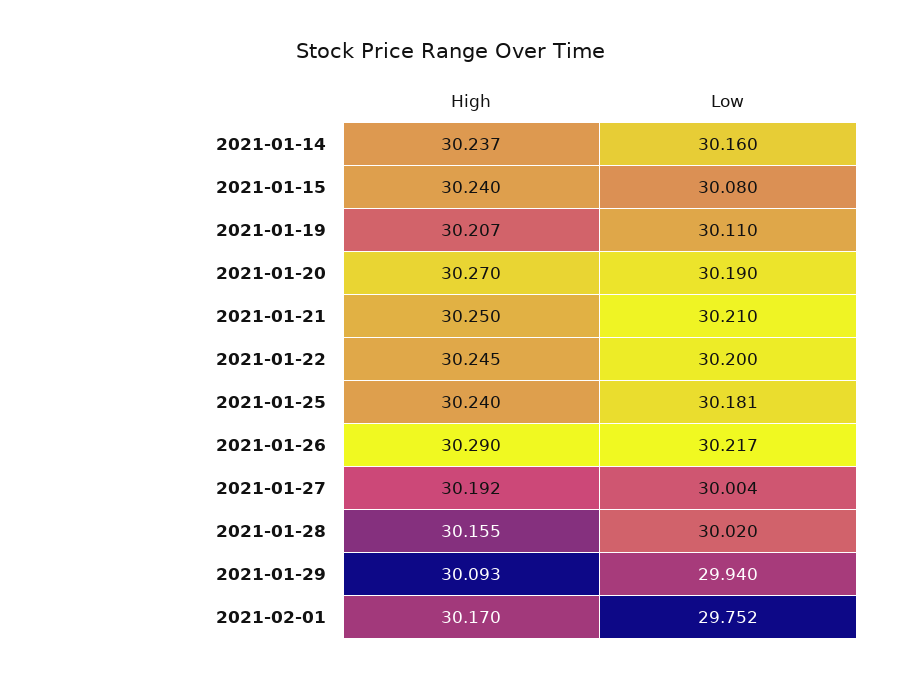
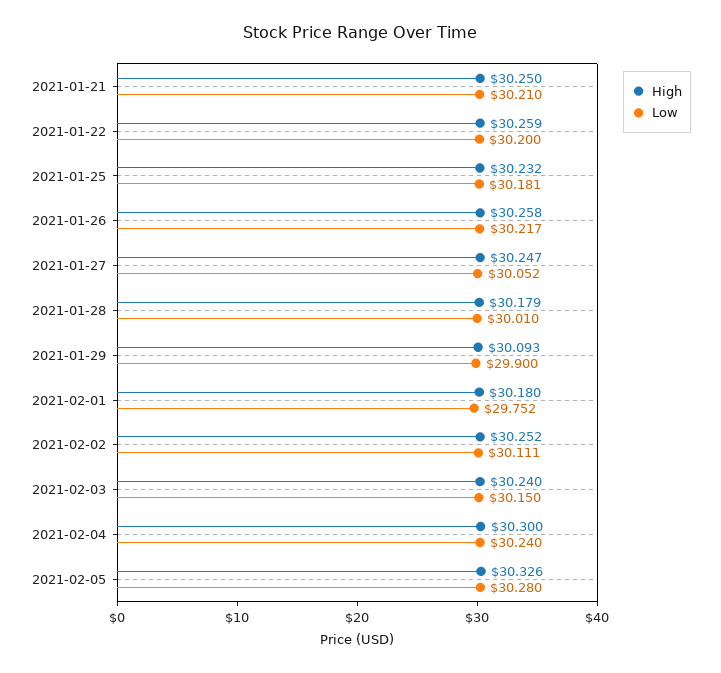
High, 2021-01-14: 30.237 -> none
Low, 2021-01-14: 30.16 -> none
High, 2021-01-15: 30.24 -> none
Low, 2021-01-15: 30.08 -> none
High, 2021-01-19: 30.207 -> none
Low, 2021-01-19: 30.11 -> none
High, 2021-01-20: 30.27 -> none
Low, 2021-01-20: 30.19 -> none
High, 2021-01-22: 30.245 -> 30.259
High, 2021-01-25: 30.24 -> 30.232
High, 2021-01-26: 30.29 -> 30.258
High, 2021-01-27: 30.192 -> 30.247
Low, 2021-01-27: 30.004 -> 30.052
High, 2021-01-28: 30.155 -> 30.179
Low, 2021-01-28: 30.02 -> 30.01
Low, 2021-01-29: 29.94 -> 29.9
High, 2021-02-01: 30.17 -> 30.18
High, 2021-02-02: none -> 30.252
Low, 2021-02-02: none -> 30.111
High, 2021-02-03: none -> 30.24
Low, 2021-02-03: none -> 30.15
High, 2021-02-04: none -> 30.3
Low, 2021-02-04: none -> 30.24
High, 2021-02-05: none -> 30.326
Low, 2021-02-05: none -> 30.28

